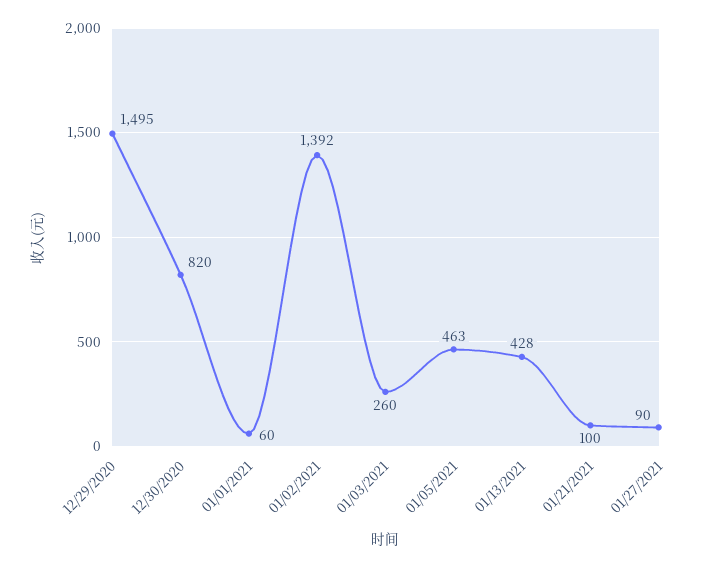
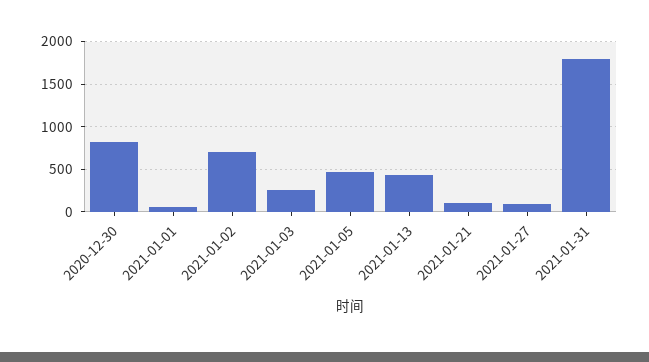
12/29/2020: 1495 -> none
01/02/2021: 1392 -> 700
2021-01-31: none -> 1800

